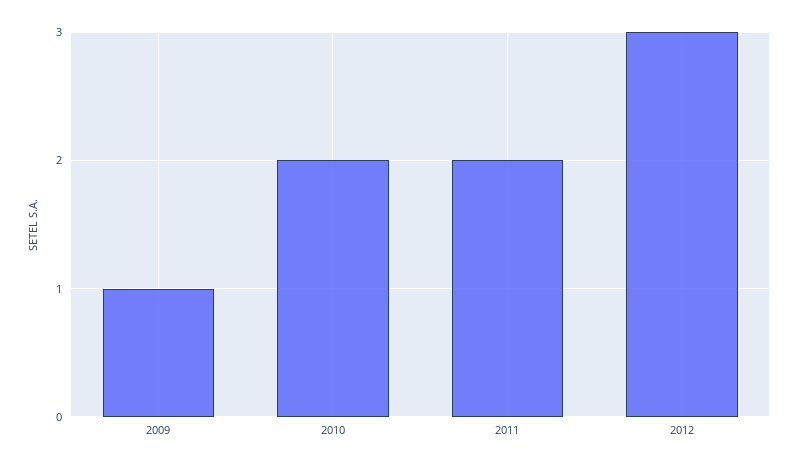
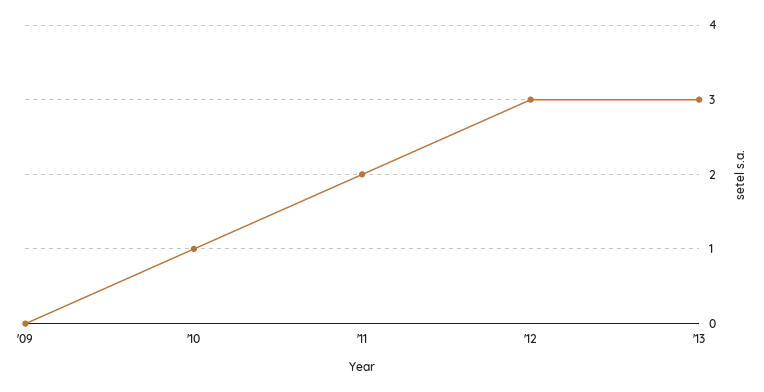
2009: 1 -> 0
2010: 2 -> 1
'13: none -> 3

